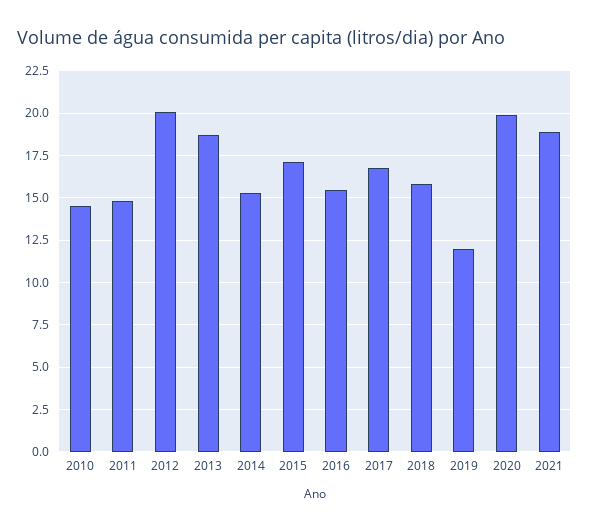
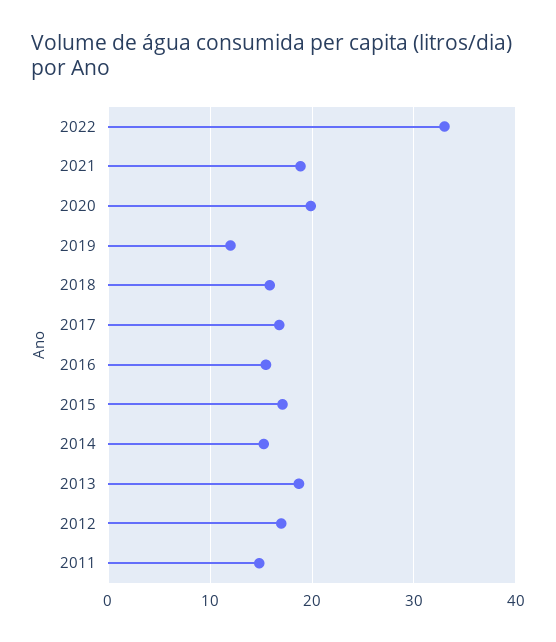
2010: 14.5 -> none
2012: 20 -> 17
2022: none -> 33

